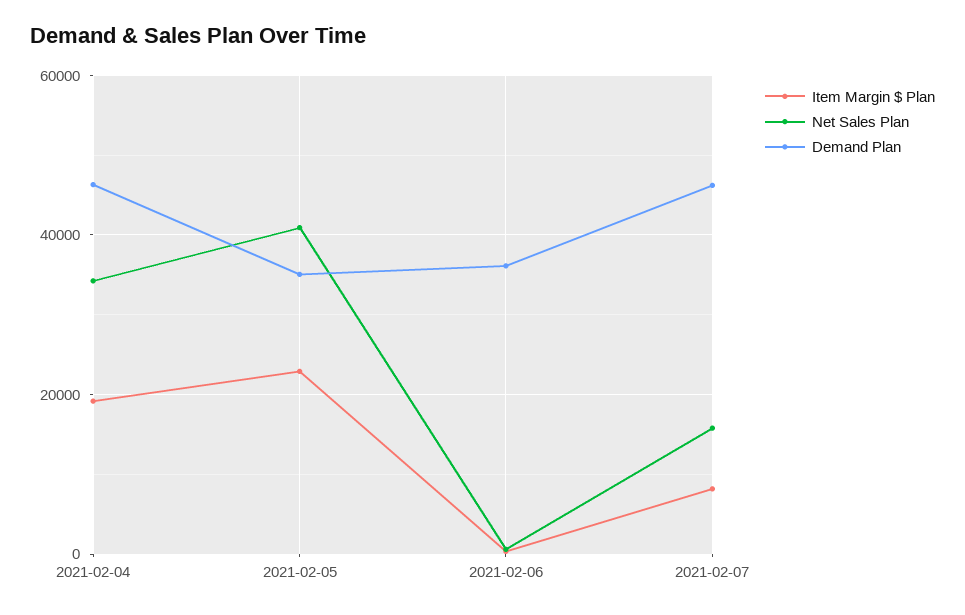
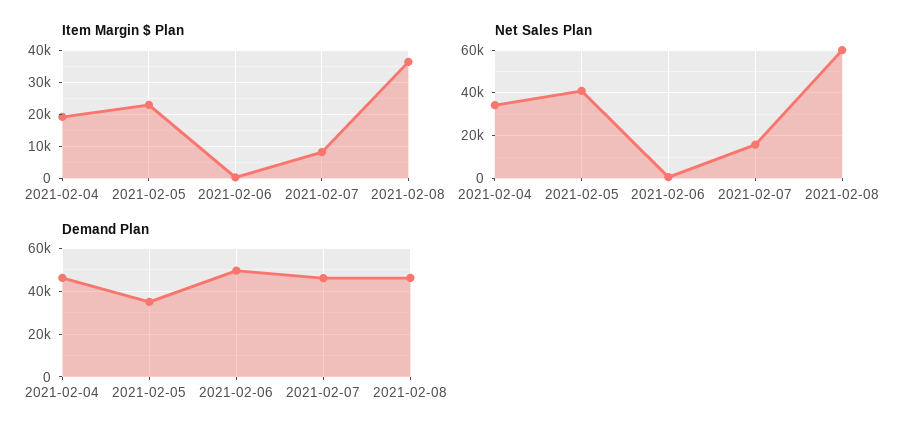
Demand Plan, 2021-02-06: 36000 -> 50000
Item Margin $ Plan, 2021-02-08: none -> 36000
Net Sales Plan, 2021-02-08: none -> 60000
Demand Plan, 2021-02-08: none -> 45000

